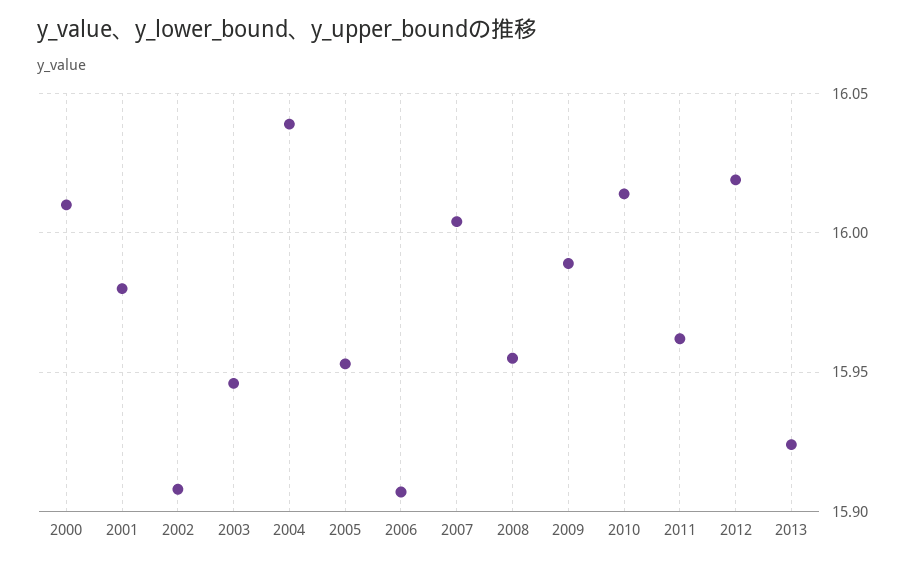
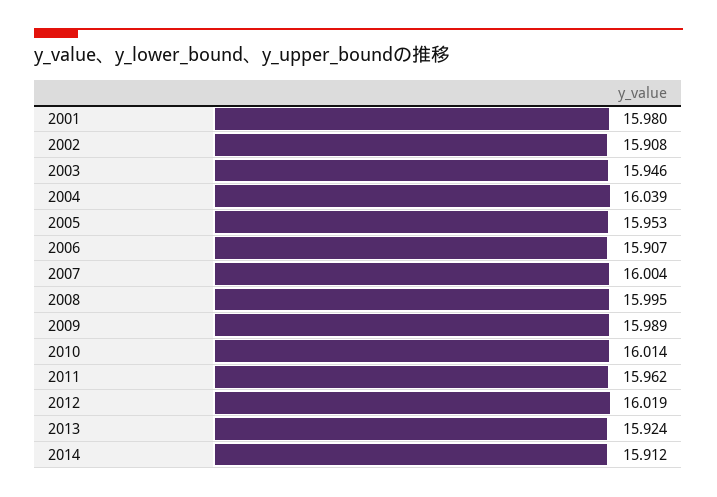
2000: 16.01 -> none
2008: 15.955 -> 15.995
2014: none -> 15.912

